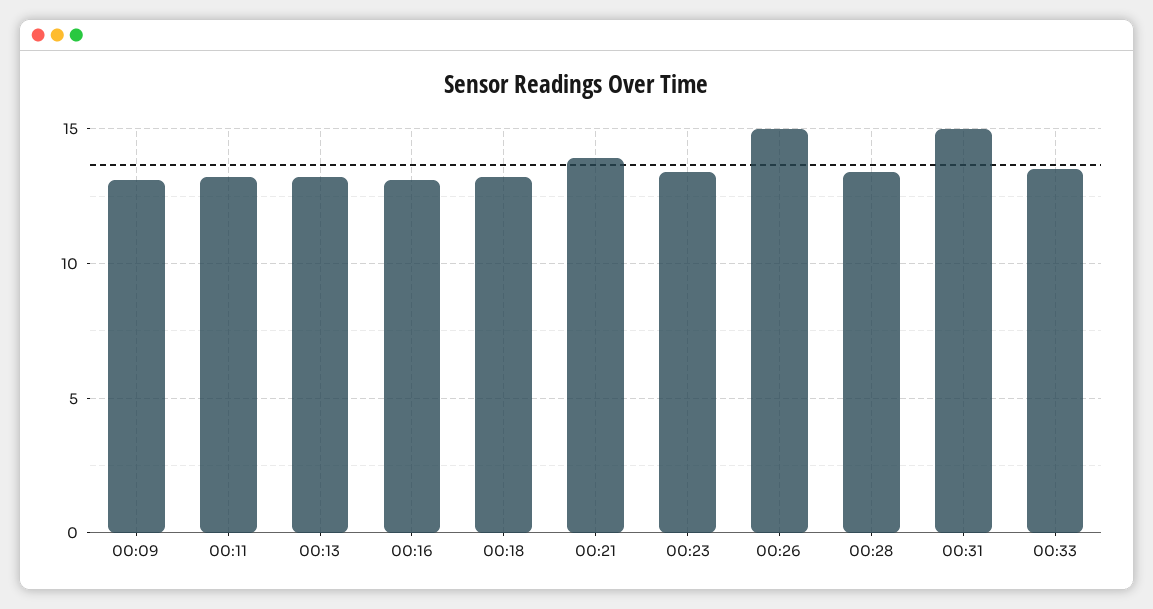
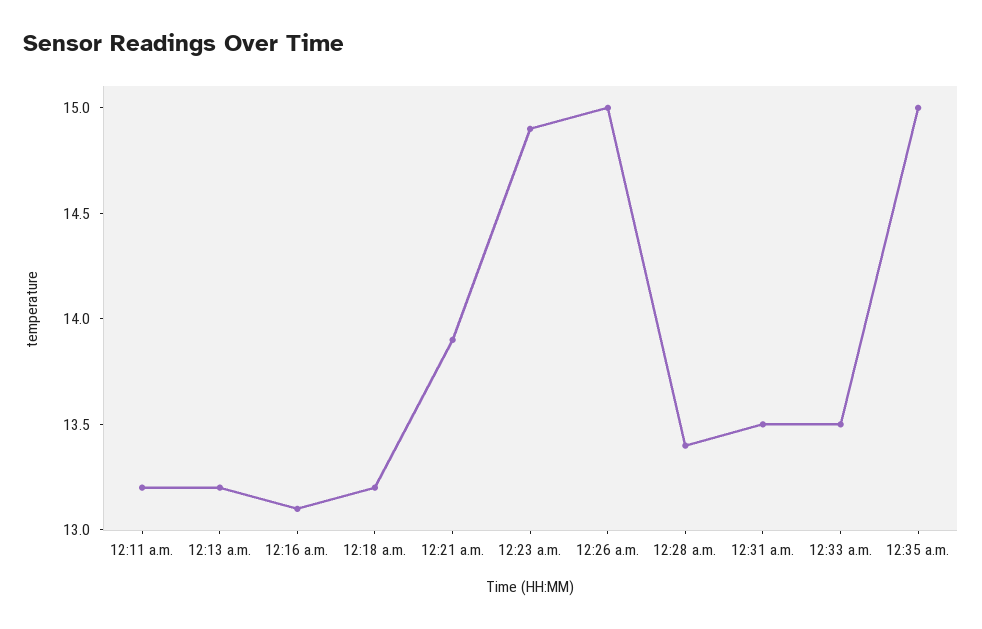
00:09: 13 -> none
00:23: 13.5 -> 14.9
00:31: 15 -> 13.5
12:35 a.m.: none -> 15

